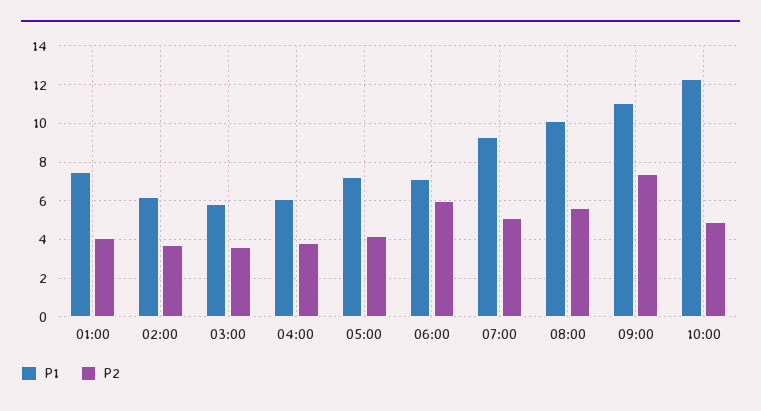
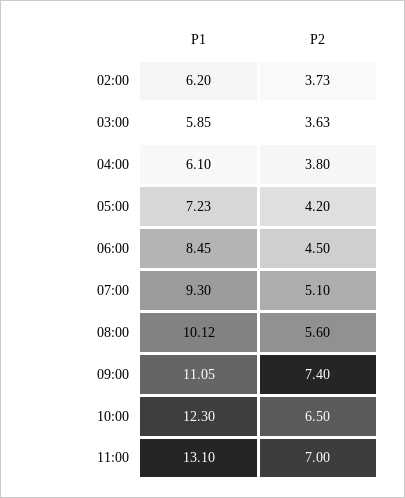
P1, 01:00: 7.5 -> none
P2, 01:00: 4 -> none
P1, 06:00: 7 -> 8.45
P2, 06:00: 6 -> 4.5
P2, 10:00: 5 -> 6.5
P1, 11:00: none -> 13.1
P2, 11:00: none -> 7

